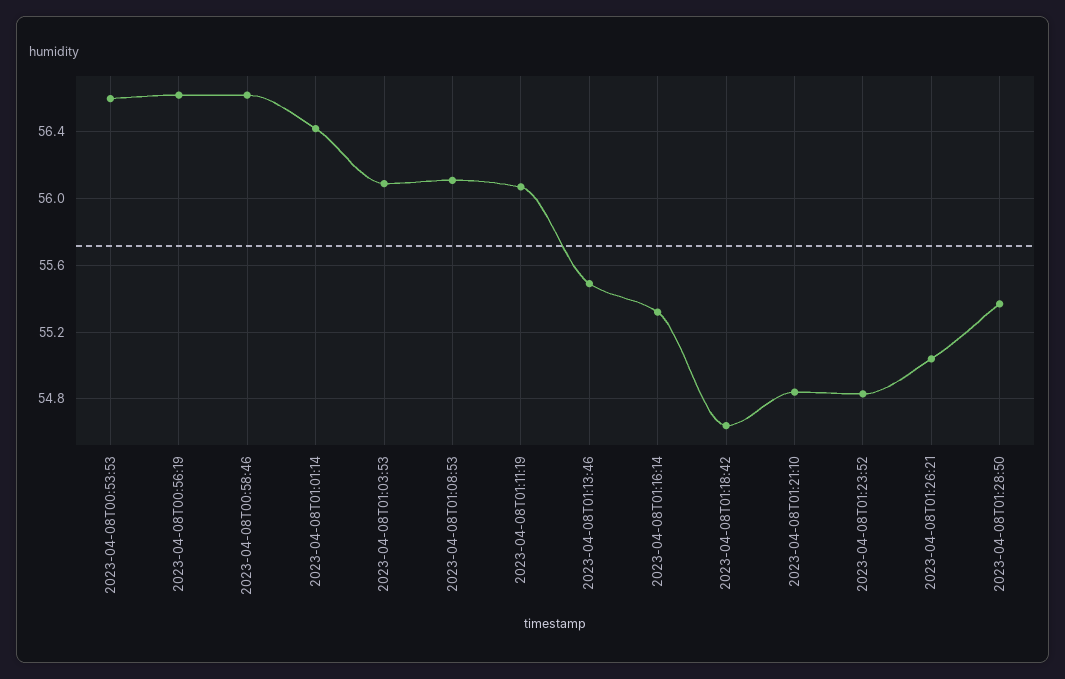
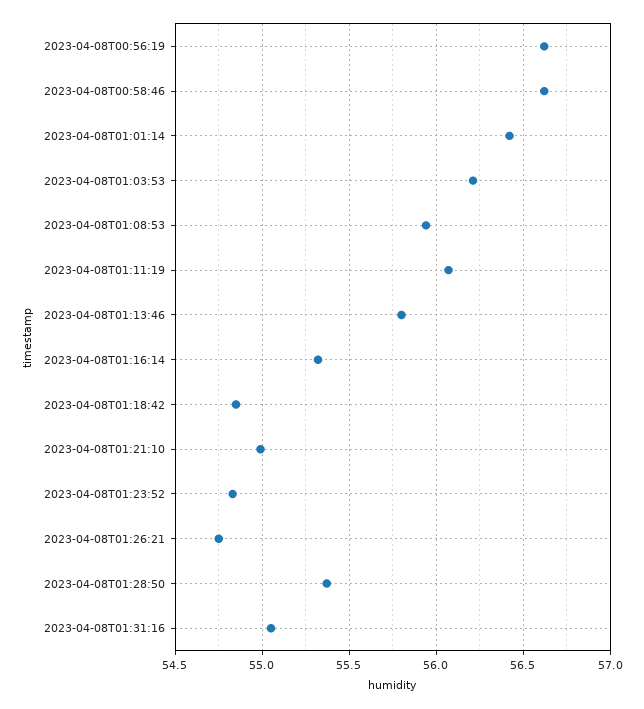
2023-04-08T00:53:53: 56.6 -> none
2023-04-08T01:03:53: 56.1 -> 56.2
2023-04-08T01:08:53: 56.1 -> 55.95
2023-04-08T01:13:46: 55.5 -> 55.8
2023-04-08T01:18:42: 54.65 -> 54.85
2023-04-08T01:21:10: 54.85 -> 55
2023-04-08T01:26:21: 55.05 -> 54.75
2023-04-08T01:31:16: none -> 55.05

